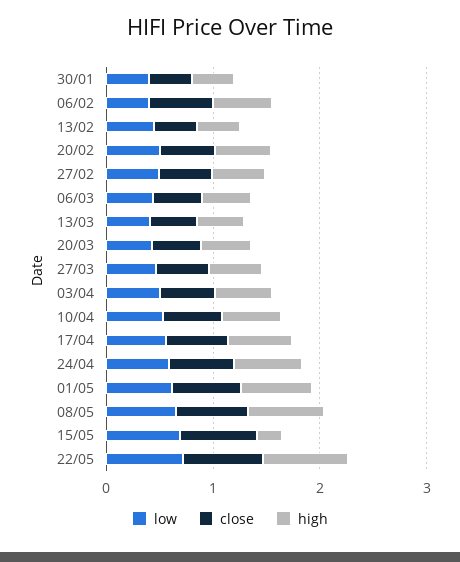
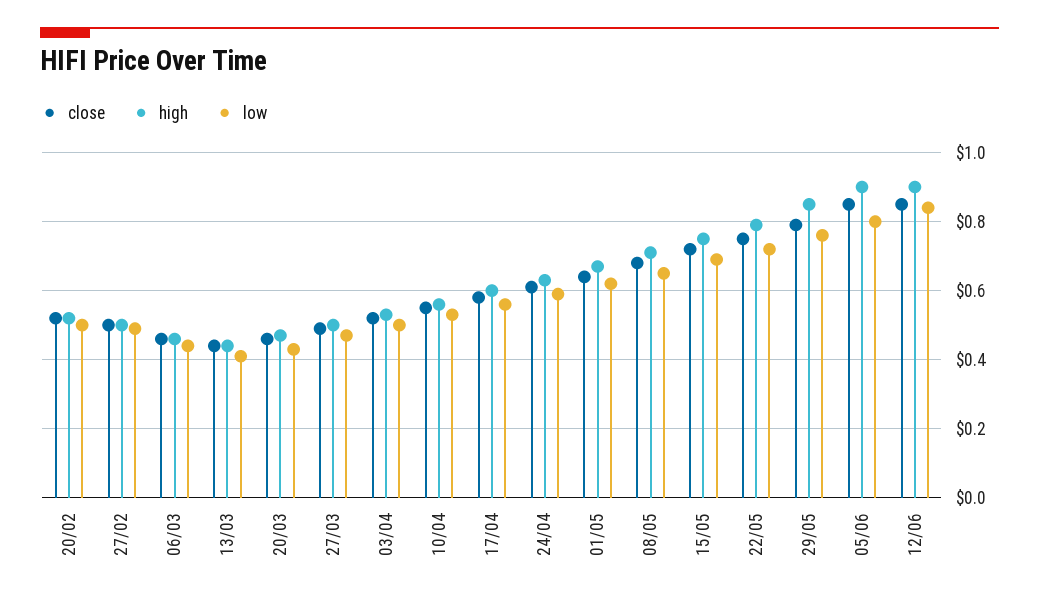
low, 30/01: 0.4 -> none
close, 30/01: 0.4 -> none
high, 30/01: 0.4 -> none
low, 06/02: 0.4 -> none
close, 06/02: 0.6 -> none
high, 06/02: 0.6 -> none
low, 13/02: 0.4 -> none
close, 13/02: 0.4 -> none
high, 13/02: 0.4 -> none
high, 15/05: 0.2 -> 0.75
close, 29/05: none -> 0.8
high, 29/05: none -> 0.85
low, 29/05: none -> 0.75
close, 05/06: none -> 0.85
high, 05/06: none -> 0.9
low, 05/06: none -> 0.8
close, 12/06: none -> 0.85
high, 12/06: none -> 0.9
low, 12/06: none -> 0.85

